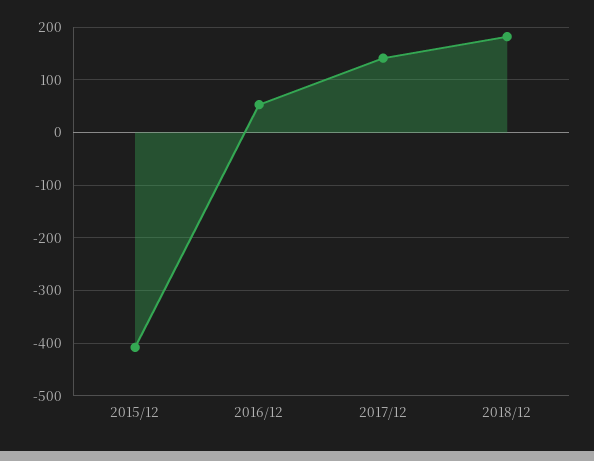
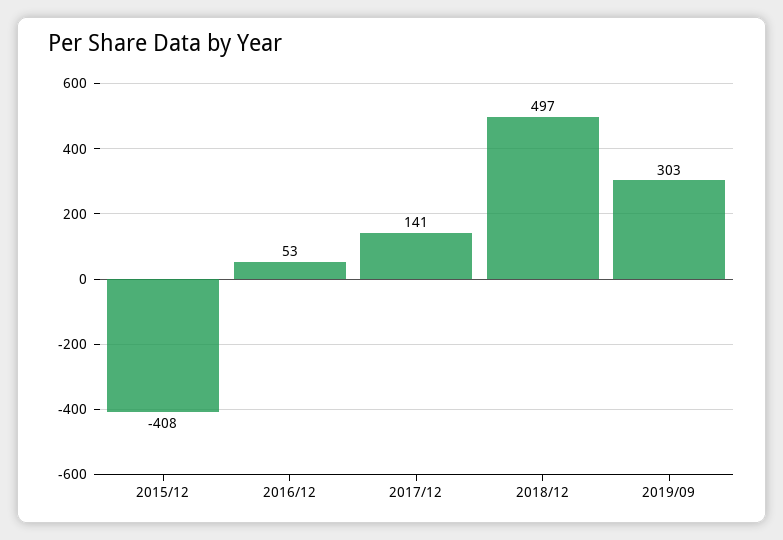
2018/12: 180 -> 497
2019/09: none -> 303

